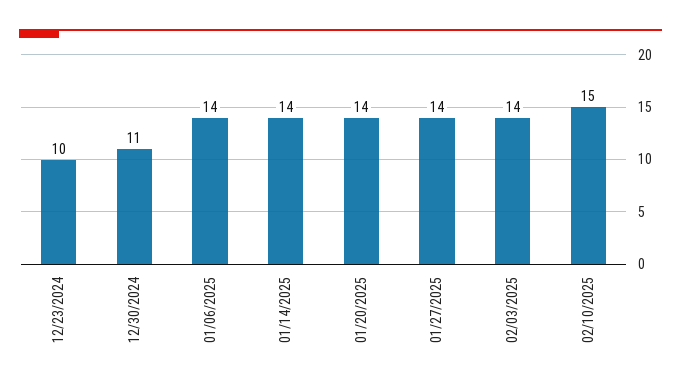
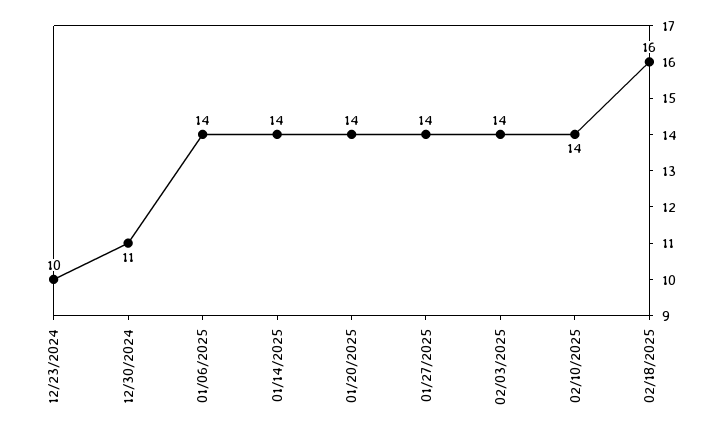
02/10/2025: 15 -> 14
02/18/2025: none -> 16

